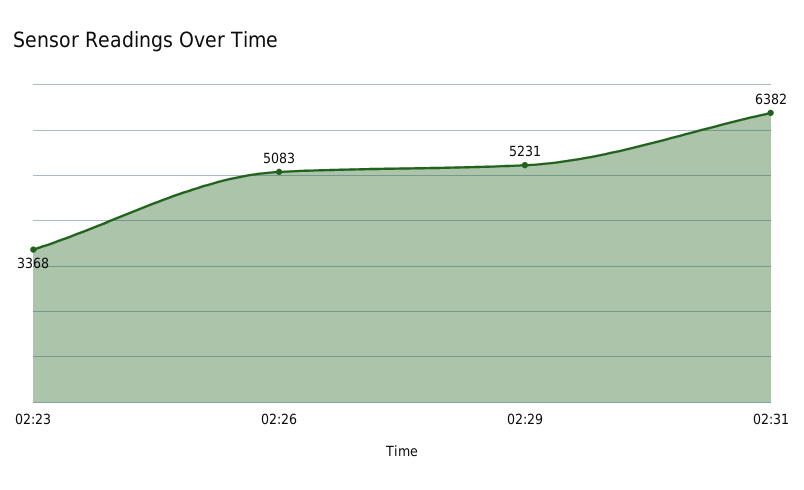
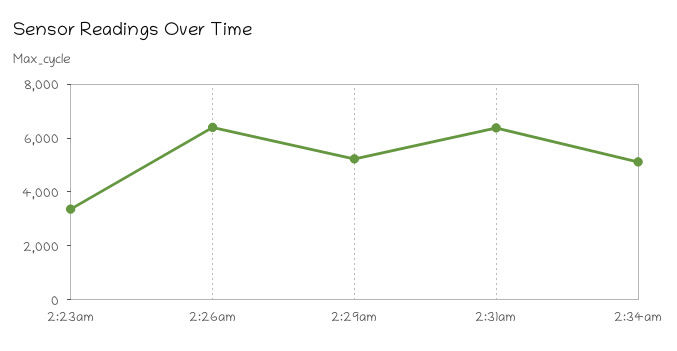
02:26: 5083 -> 6500
2:34am: none -> 5000

